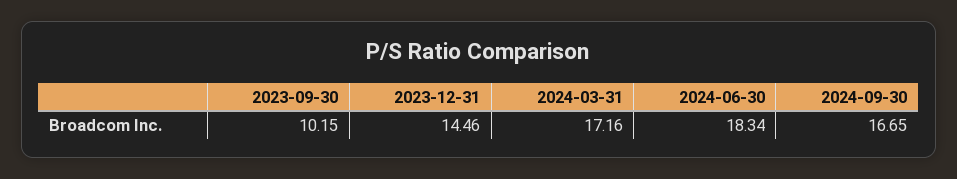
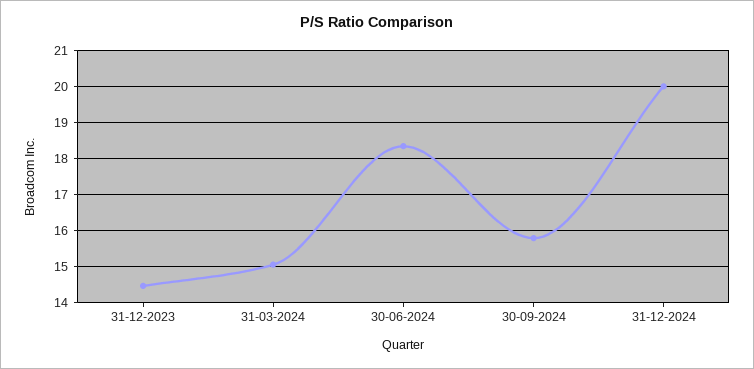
2023-09-30: 10.15 -> none
2024-03-31: 17.16 -> 15
2024-09-30: 16.65 -> 15.8
31-12-2024: none -> 20

